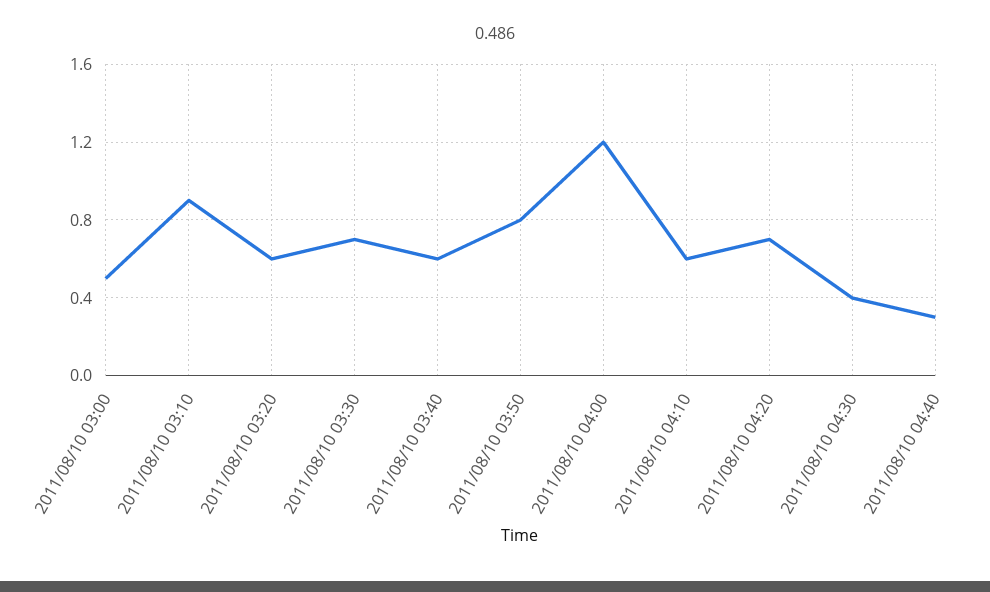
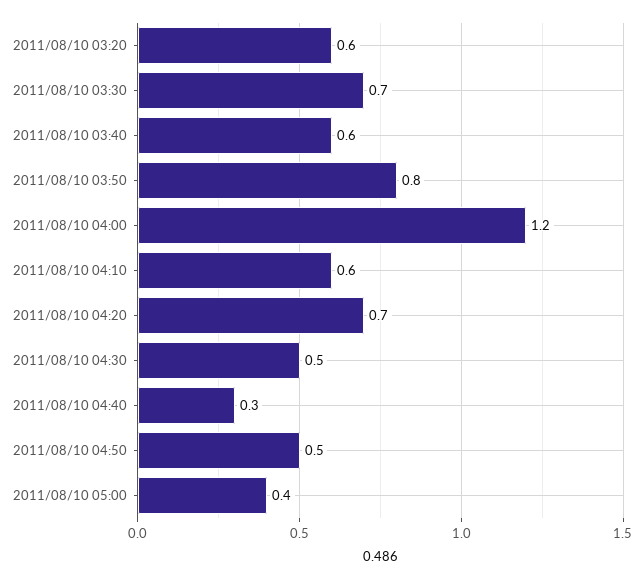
2011/08/10 03:00: 0.5 -> none
2011/08/10 03:10: 0.9 -> none
2011/08/10 04:30: 0.4 -> 0.5
2011/08/10 04:50: none -> 0.5
2011/08/10 05:00: none -> 0.4

